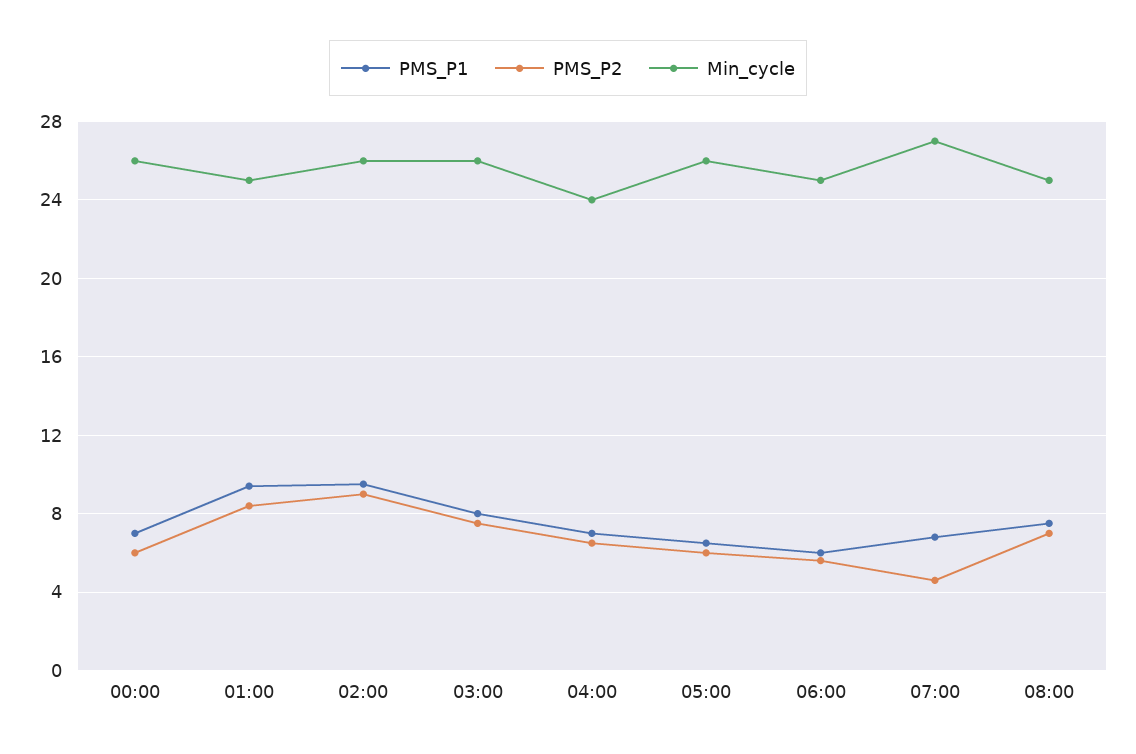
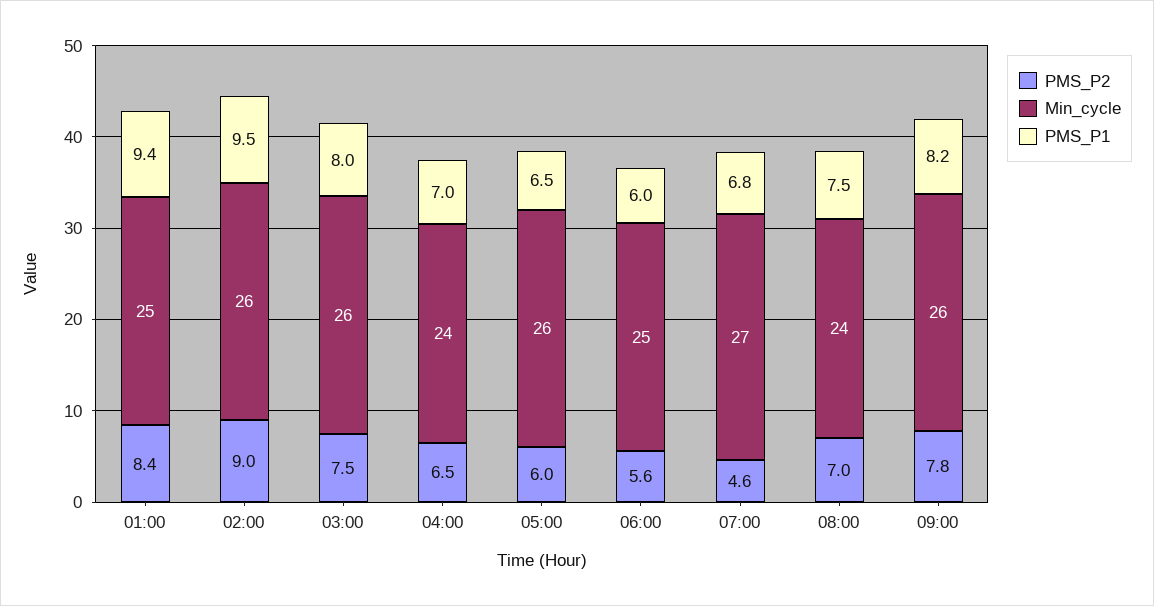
PMS_P1, 00:00: 7 -> none
PMS_P2, 00:00: 6 -> none
Min_cycle, 00:00: 26 -> none
Min_cycle, 08:00: 25 -> 24
PMS_P2, 09:00: none -> 7.8
Min_cycle, 09:00: none -> 26
PMS_P1, 09:00: none -> 8.2

